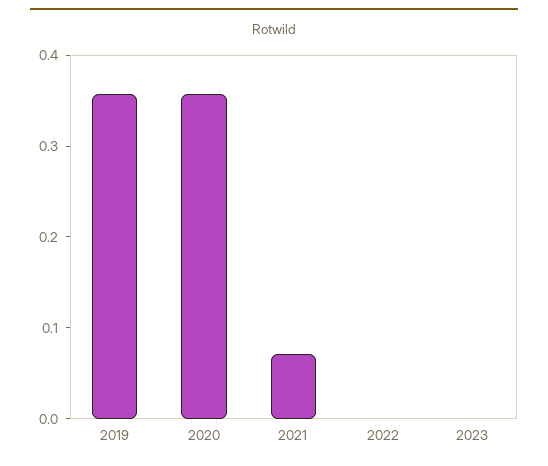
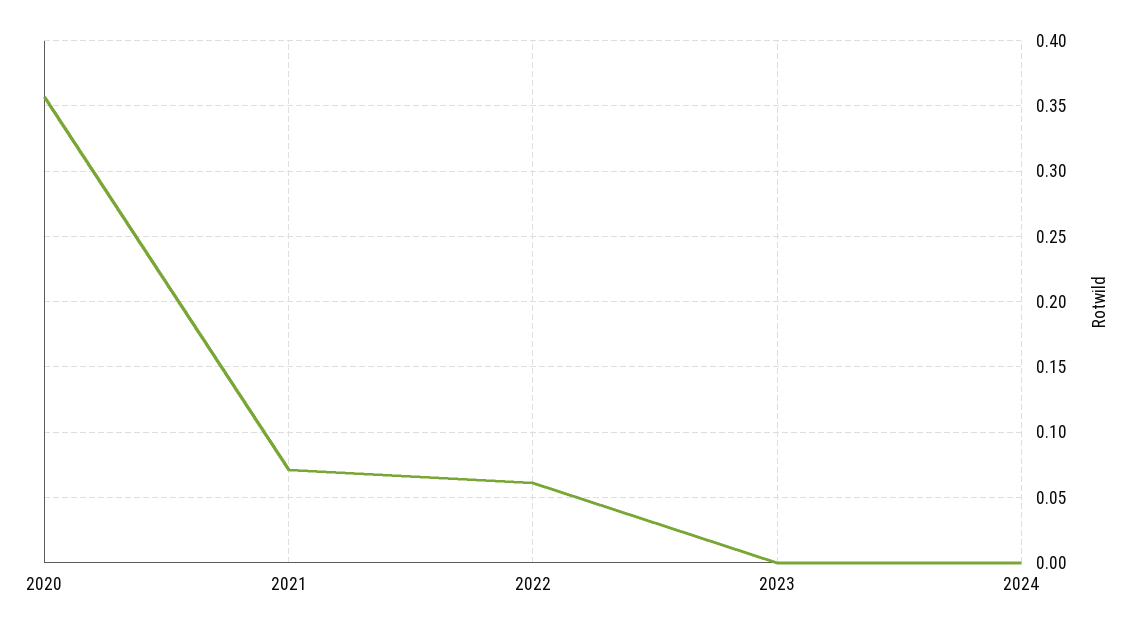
2019: 0.36 -> none
2022: 0 -> 0.06
2024: none -> 0

